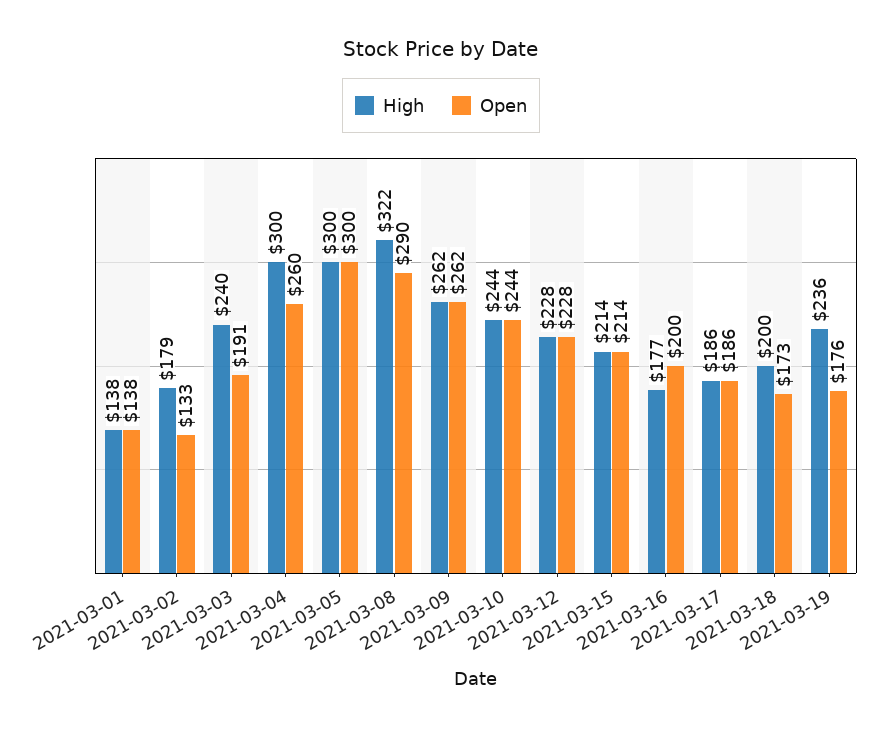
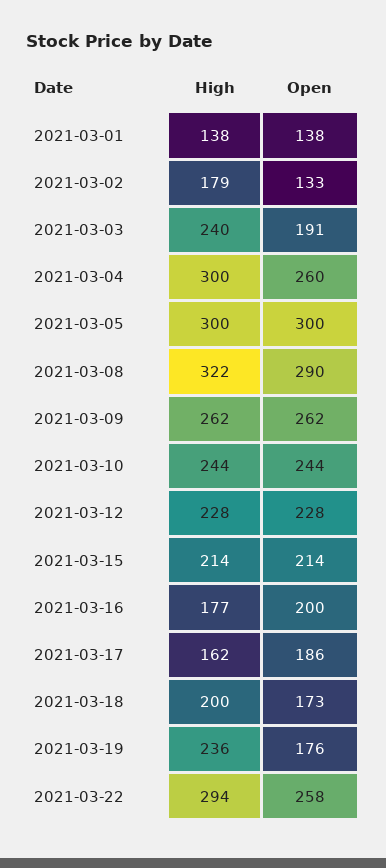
High, 2021-03-17: 186 -> 162
High, 2021-03-22: none -> 294
Open, 2021-03-22: none -> 258

